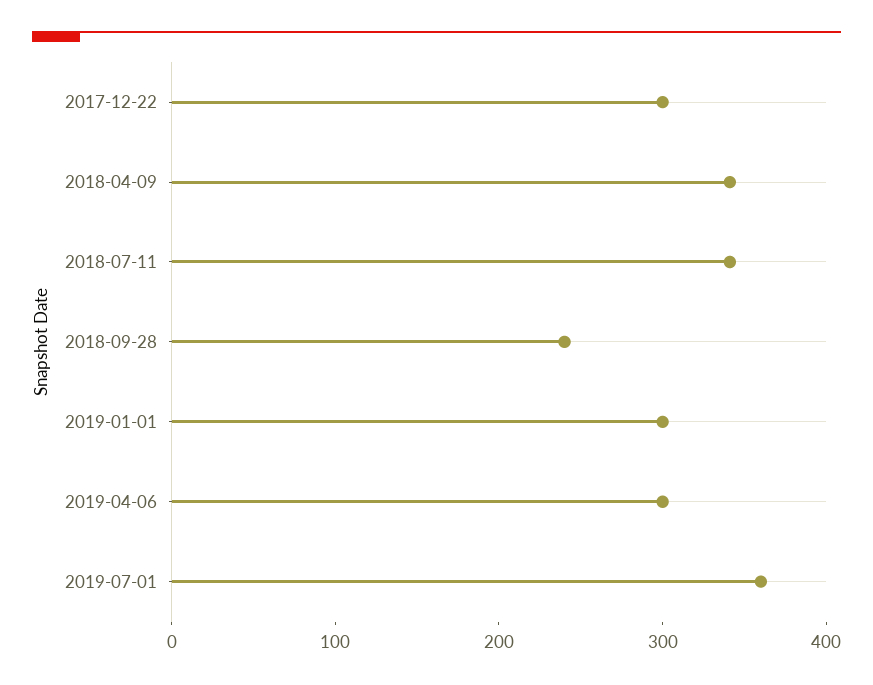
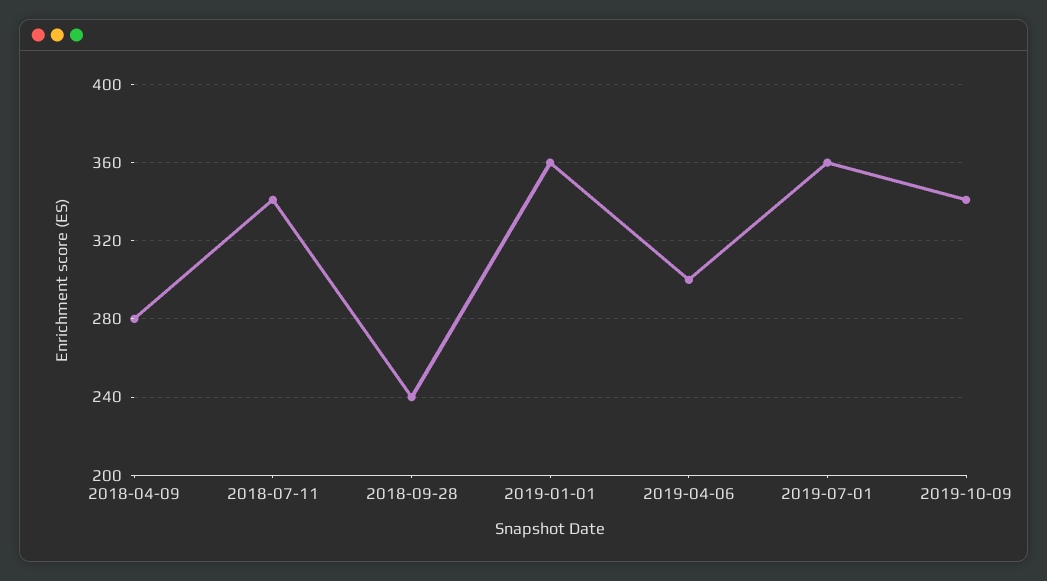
2017-12-22: 300 -> none
2018-04-09: 340 -> 280
2019-01-01: 300 -> 360
2019-10-09: none -> 340

